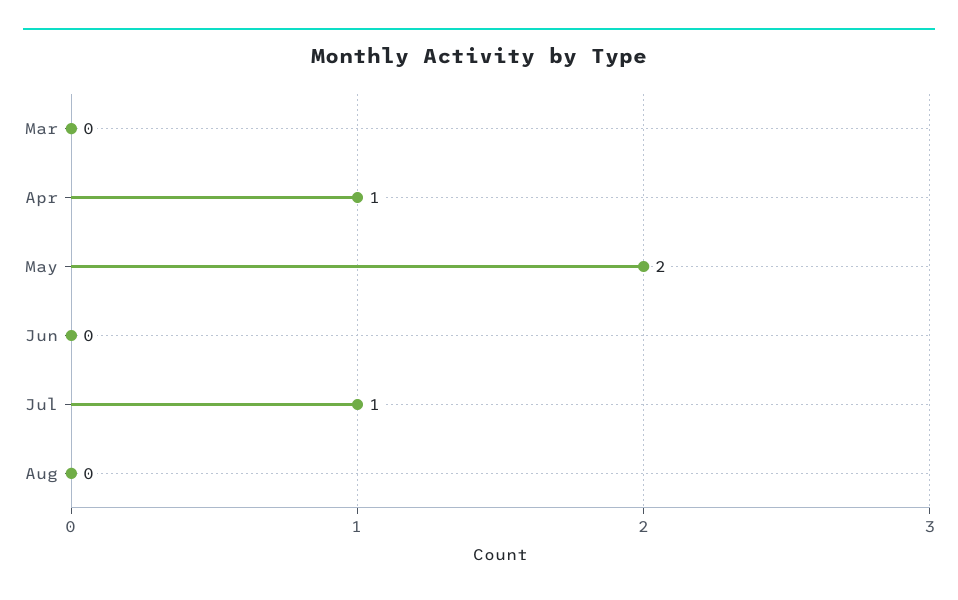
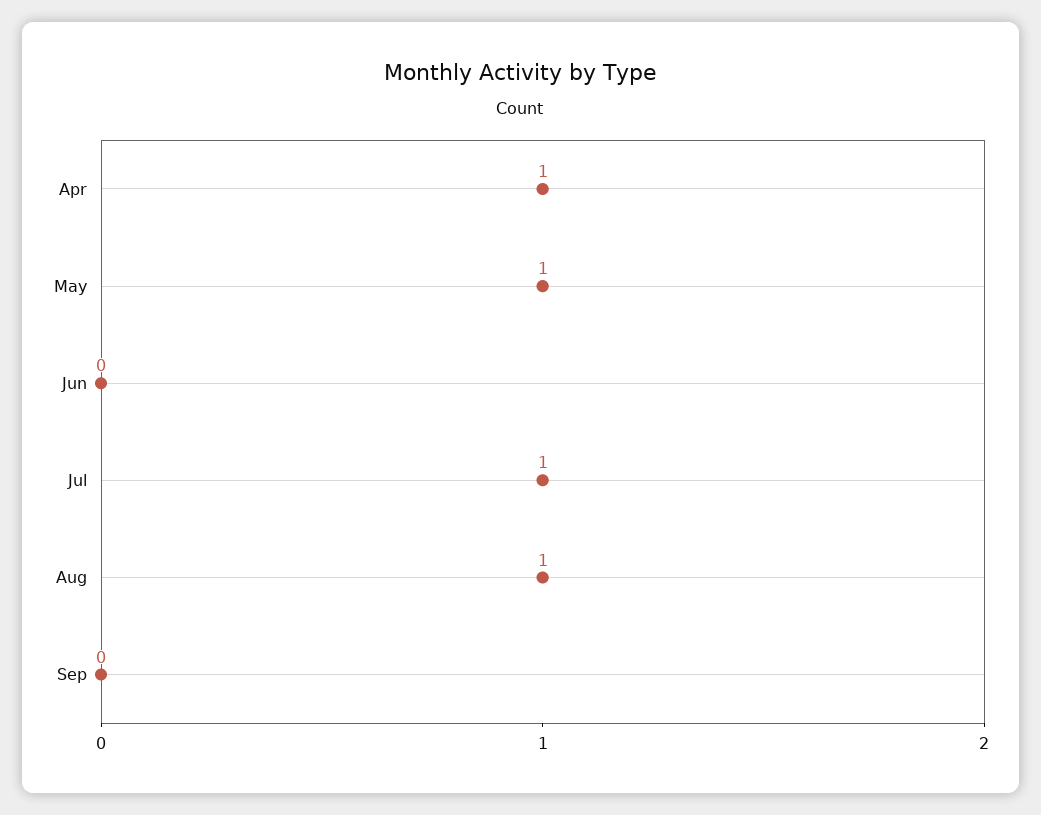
Mar: 0 -> none
May: 2 -> 1
Aug: 0 -> 1
Sep: none -> 0

